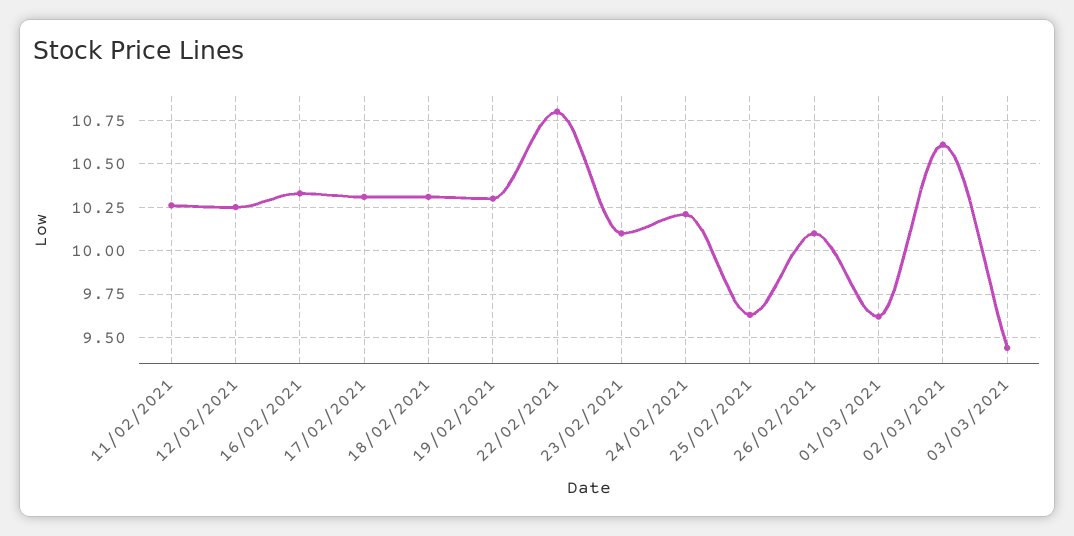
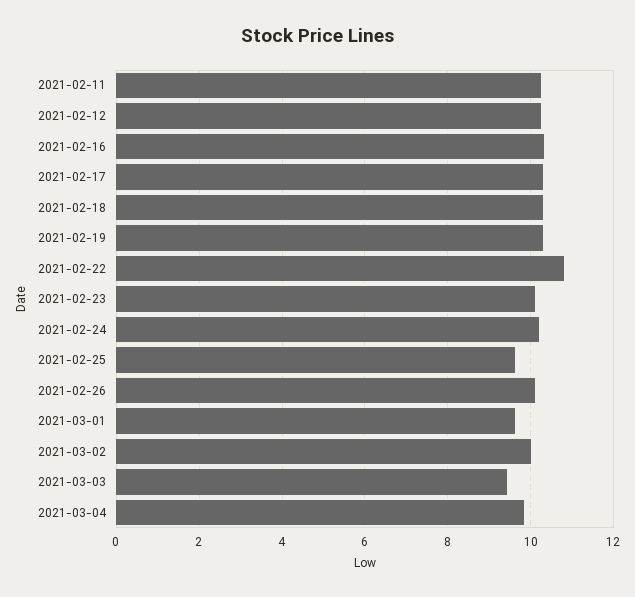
02/03/2021: 10.6 -> 10
2021-03-04: none -> 9.8

